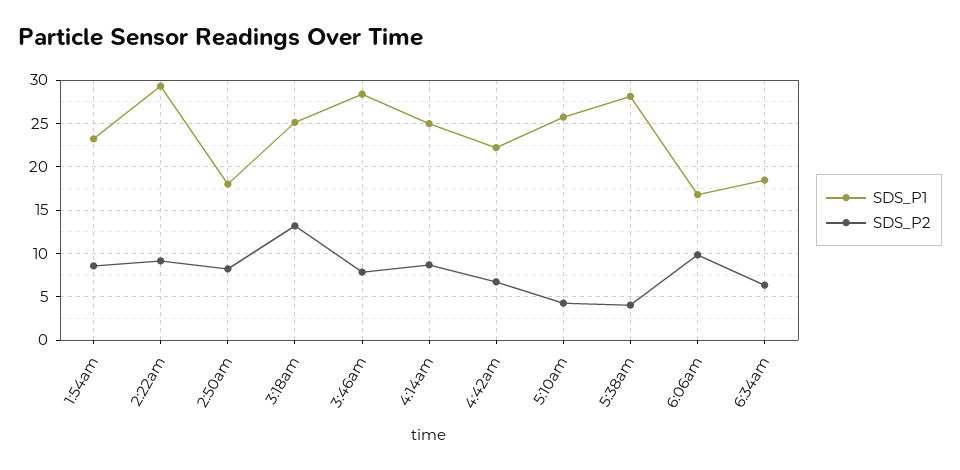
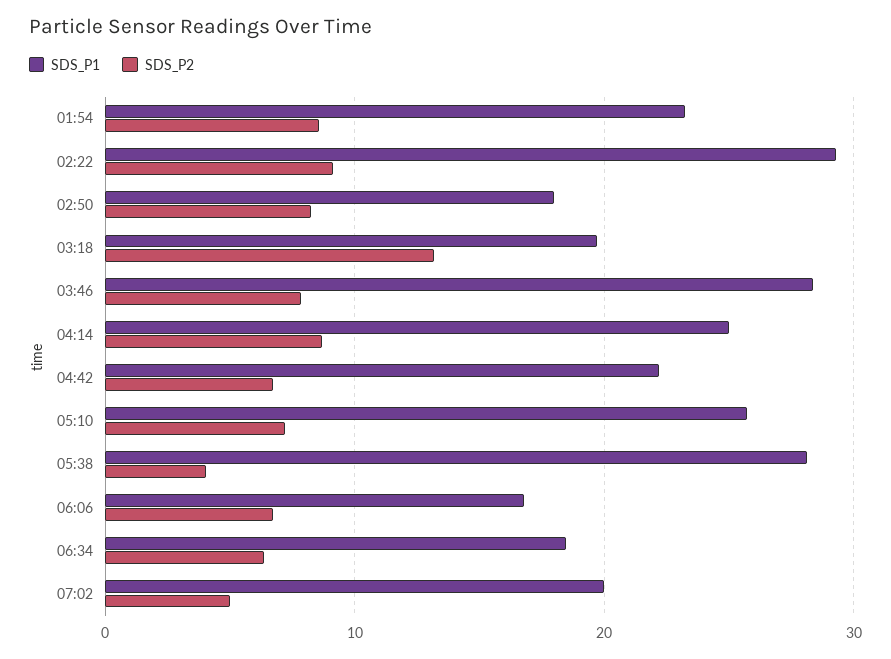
SDS_P1, 3:18am: 25 -> 20
SDS_P2, 5:10am: 4 -> 7
SDS_P2, 6:06am: 10 -> 7
SDS_P1, 07:02: none -> 20
SDS_P2, 07:02: none -> 5

